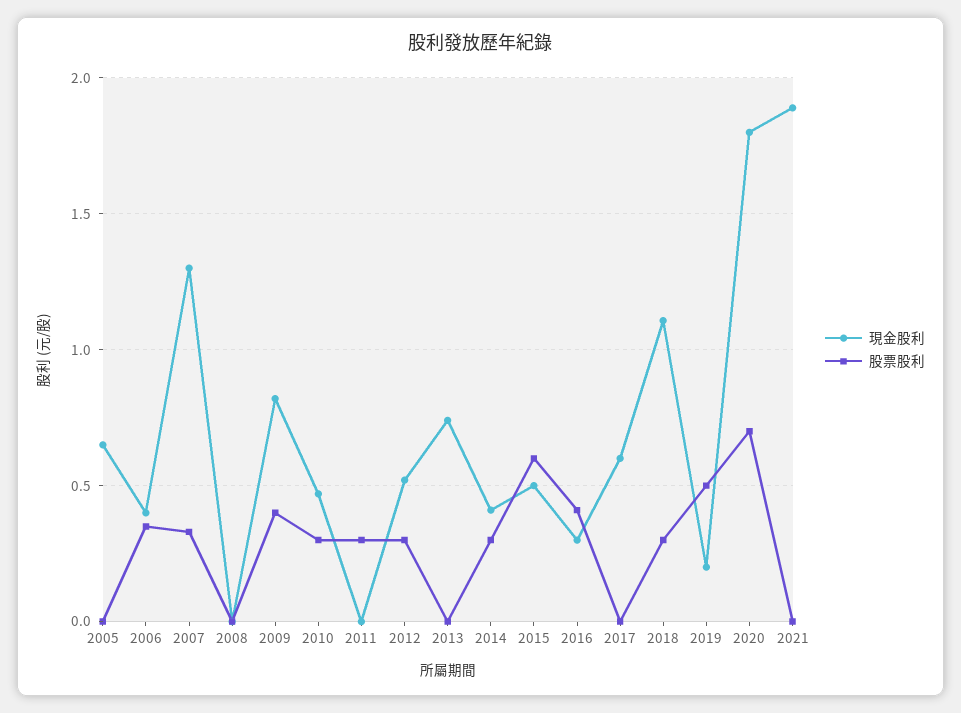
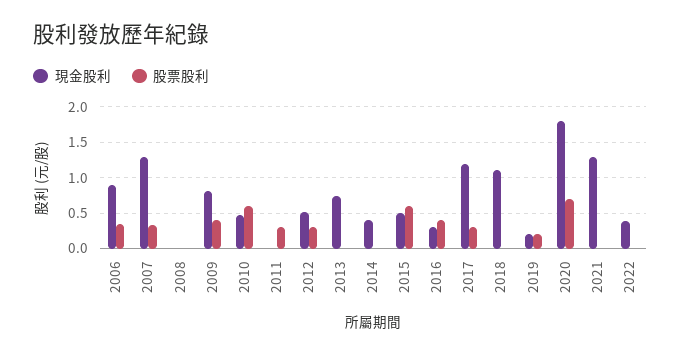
現金股利, 2005: 0.65 -> none
股票股利, 2005: 0 -> none
現金股利, 2006: 0.4 -> 0.9
股票股利, 2010: 0.3 -> 0.6
股票股利, 2014: 0.3 -> 0
現金股利, 2017: 0.6 -> 1.2
股票股利, 2017: 0 -> 0.3
股票股利, 2018: 0.3 -> 0
股票股利, 2019: 0.5 -> 0.2
現金股利, 2021: 1.9 -> 1.3
現金股利, 2022: none -> 0.4
股票股利, 2022: none -> 0

